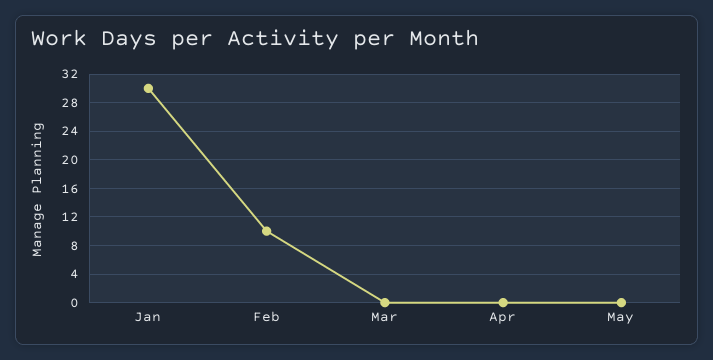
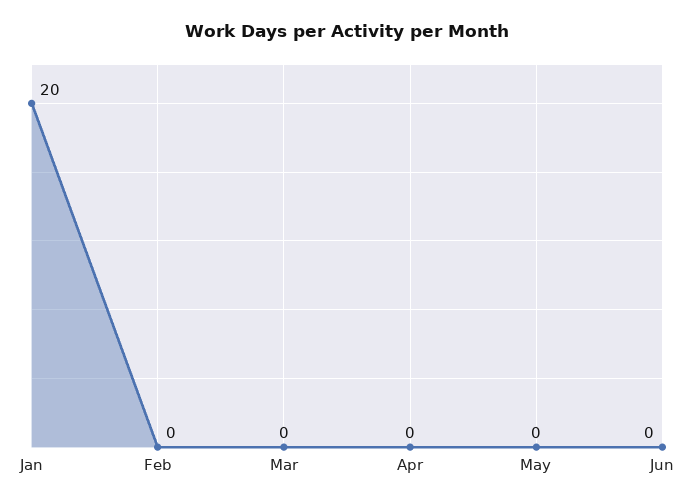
Jan: 30 -> 20
Feb: 10 -> 0
Jun: none -> 0

